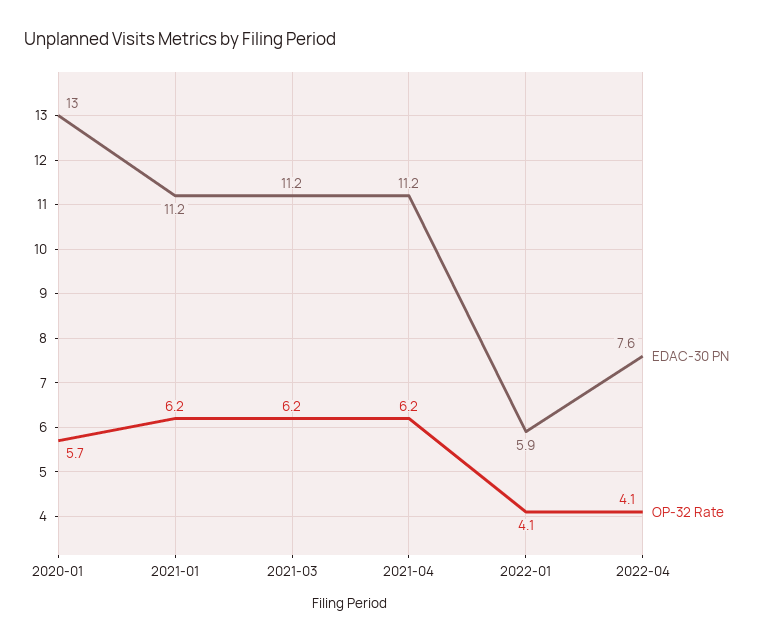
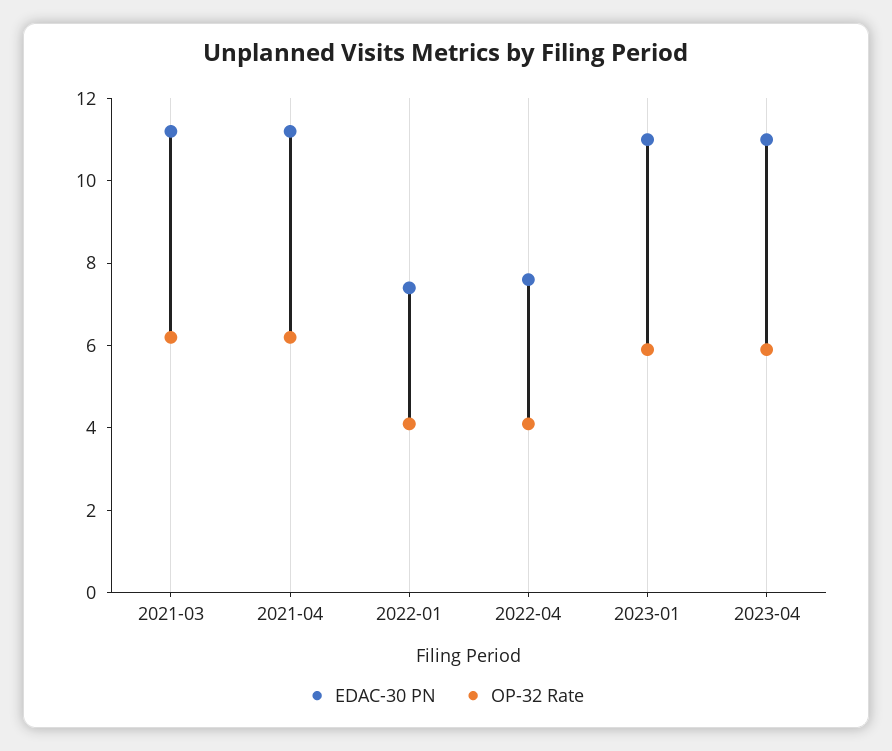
EDAC-30 PN, 2020-01: 13 -> none
OP-32 Rate, 2020-01: 5.7 -> none
EDAC-30 PN, 2021-01: 11.2 -> none
OP-32 Rate, 2021-01: 6.2 -> none
EDAC-30 PN, 2022-01: 5.9 -> 7.5
EDAC-30 PN, 2023-01: none -> 11
OP-32 Rate, 2023-01: none -> 6
EDAC-30 PN, 2023-04: none -> 11
OP-32 Rate, 2023-04: none -> 6

